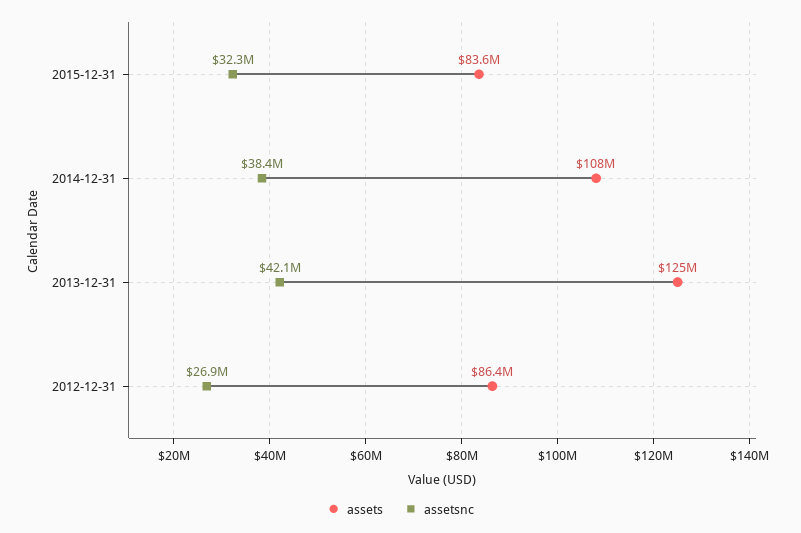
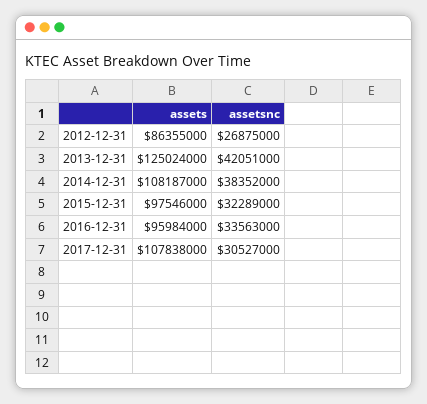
assets, 2015-12-31: 83600000 -> 97546000
assets, 2016-12-31: none -> 95984000
assetsnc, 2016-12-31: none -> 33563000
assets, 2017-12-31: none -> 107838000
assetsnc, 2017-12-31: none -> 30527000

